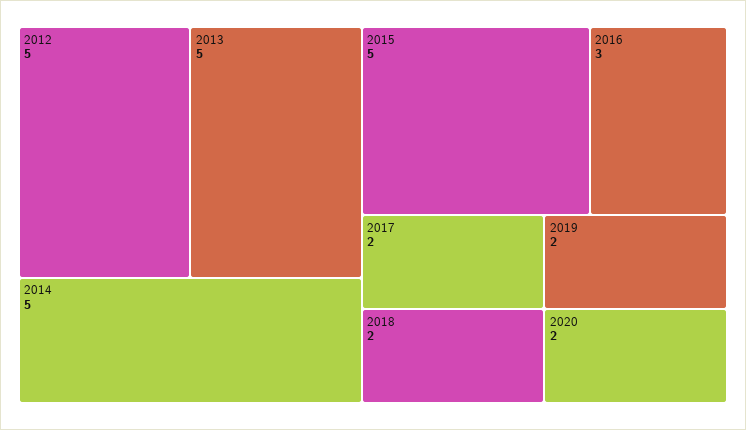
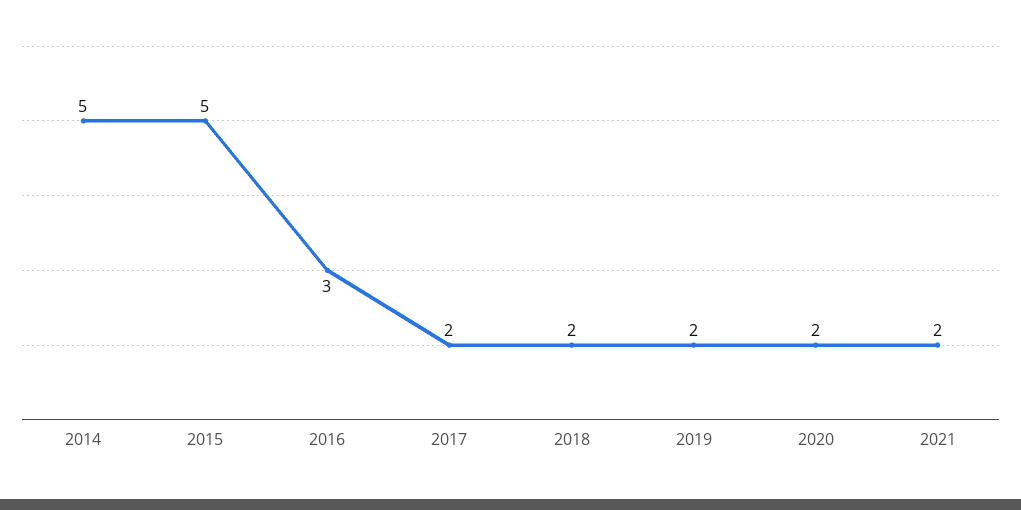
2012: 5 -> none
2013: 5 -> none
2021: none -> 2

